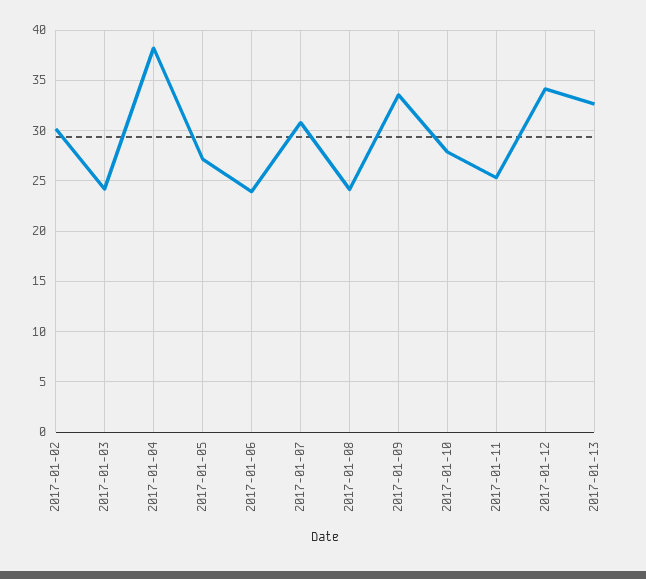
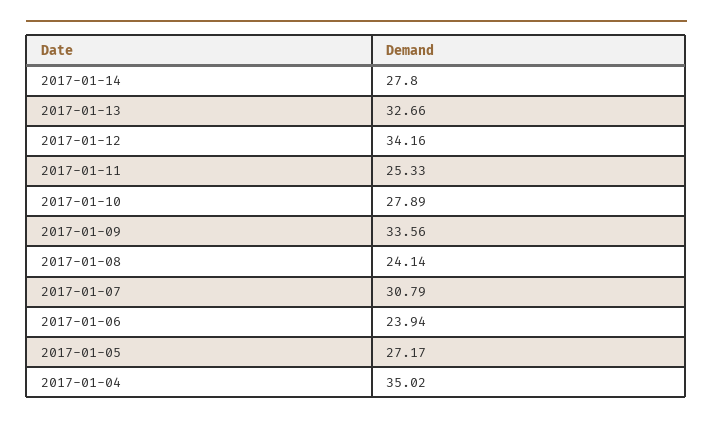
2017-01-02: 30 -> none
2017-01-03: 24 -> none
2017-01-04: 38 -> 35.02
2017-01-14: none -> 27.8

